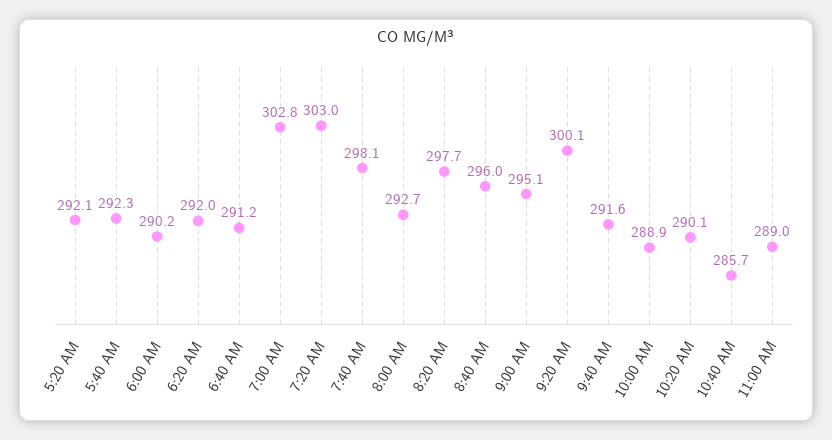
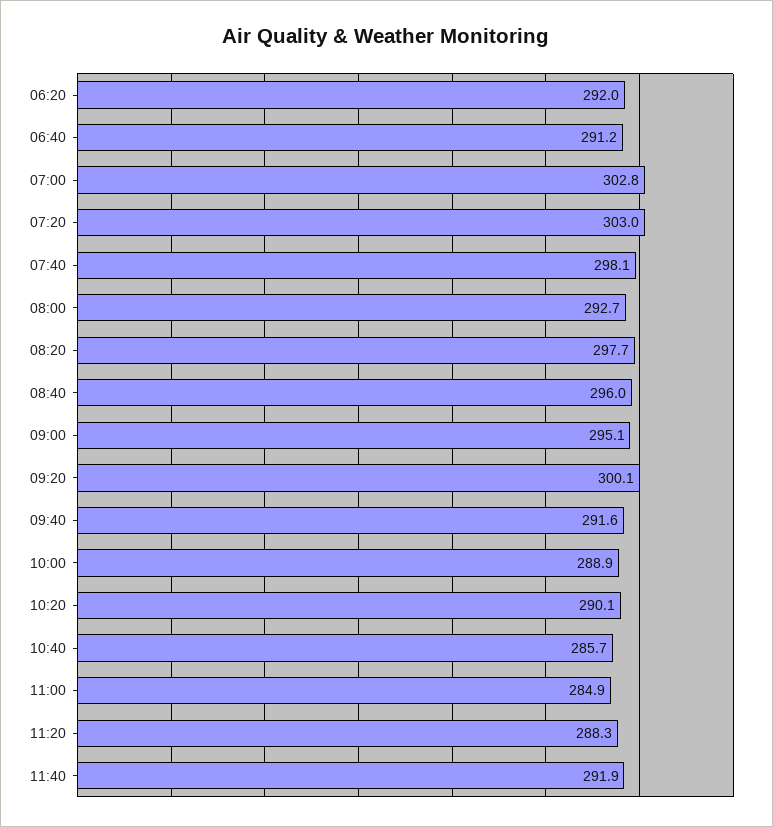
5:20 AM: 292.1 -> none
5:40 AM: 292.3 -> none
6:00 AM: 290.2 -> none
11:00 AM: 289 -> 284.9
11:20: none -> 288.3
11:40: none -> 291.9

